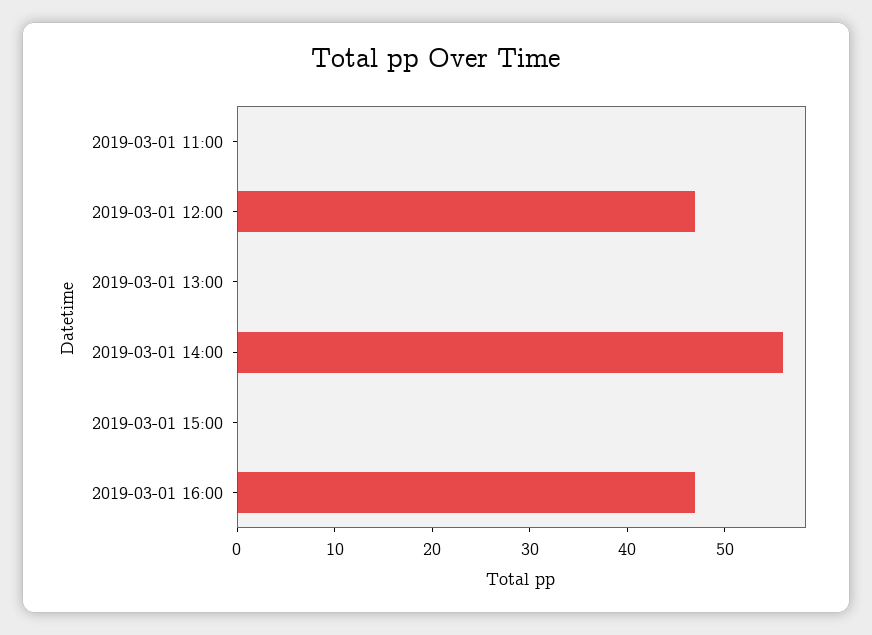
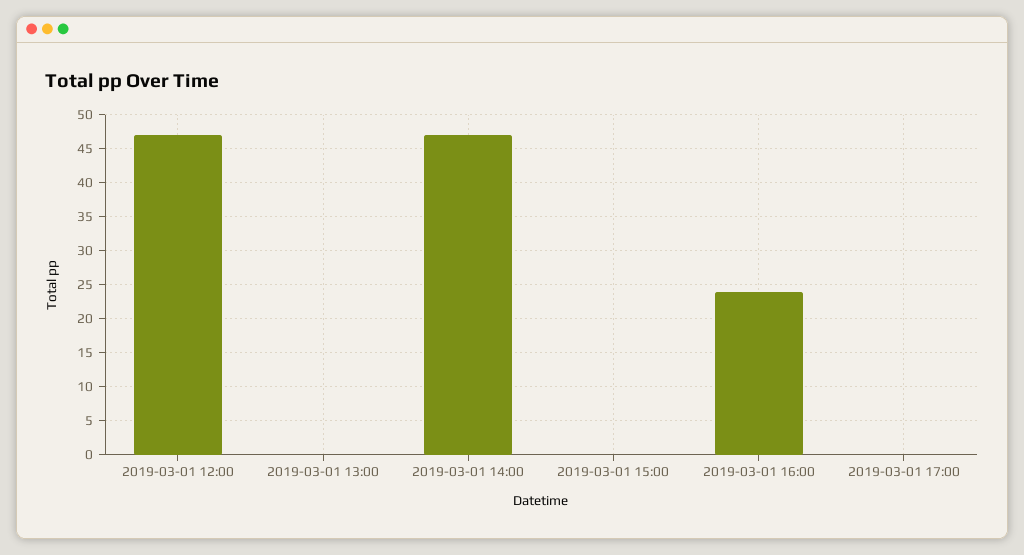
2019-03-01 11:00: 0 -> none
2019-03-01 14:00: 56 -> 47
2019-03-01 16:00: 47 -> 24
2019-03-01 17:00: none -> 0

